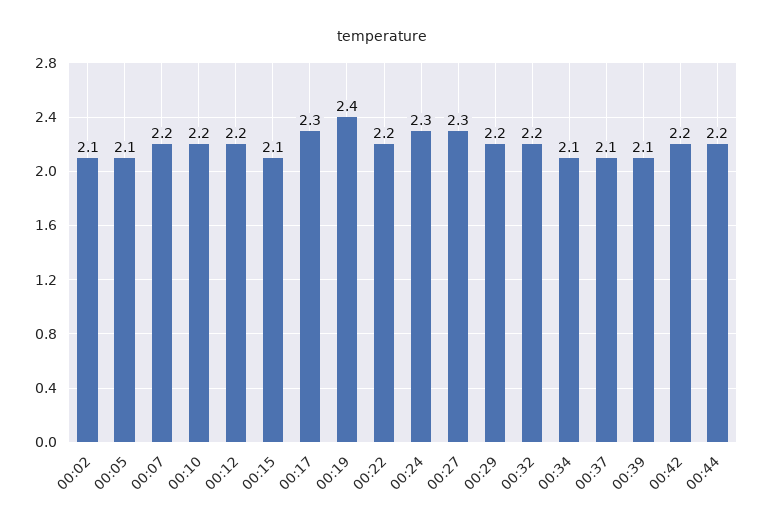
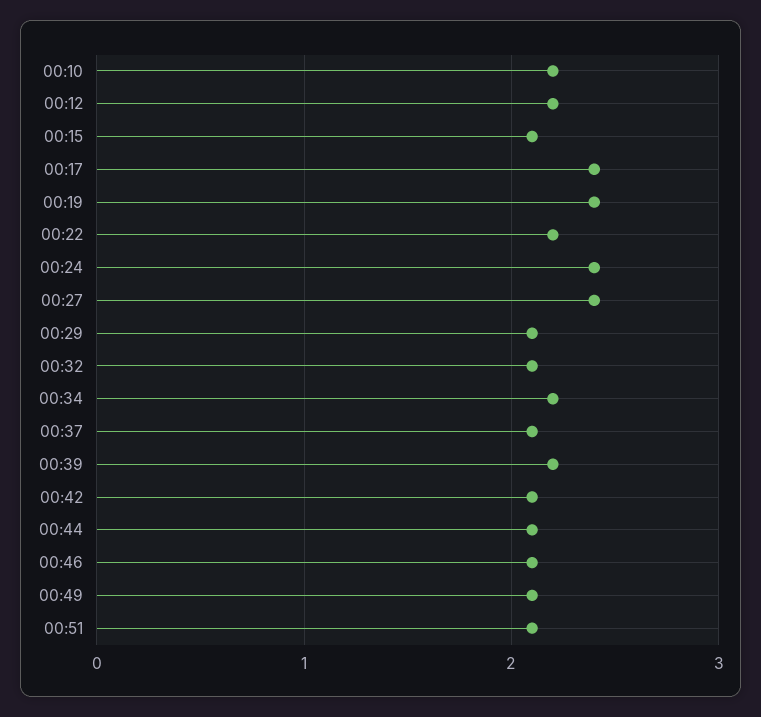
00:02: 2.1 -> none
00:05: 2.1 -> none
00:07: 2.2 -> none
00:17: 2.3 -> 2.4
00:24: 2.3 -> 2.4
00:27: 2.3 -> 2.4
00:29: 2.2 -> 2.1
00:32: 2.2 -> 2.1
00:34: 2.1 -> 2.2
00:39: 2.1 -> 2.2
00:42: 2.2 -> 2.1
00:44: 2.2 -> 2.1
00:46: none -> 2.1
00:49: none -> 2.1
00:51: none -> 2.1

